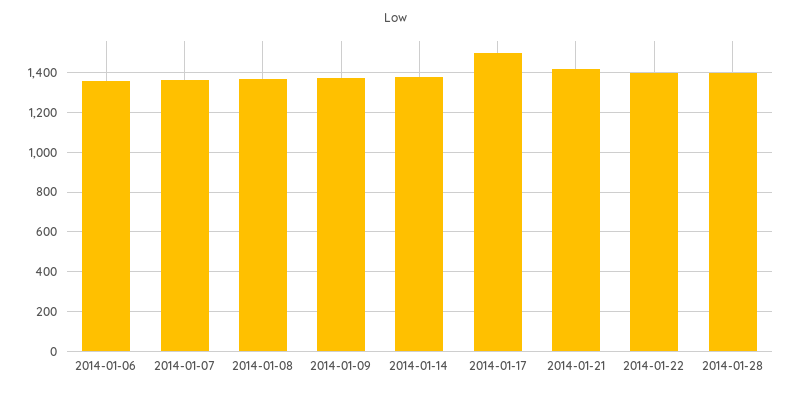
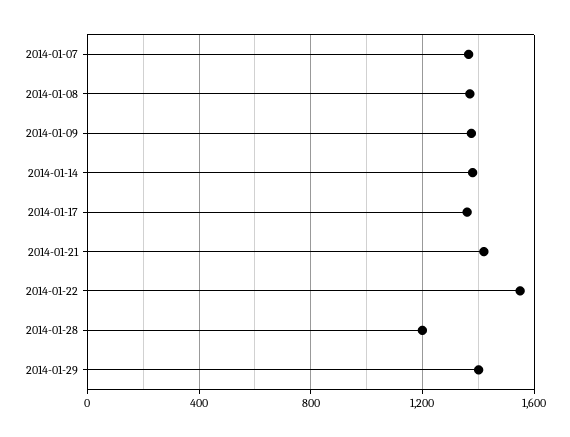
2014-01-06: 1350 -> none
2014-01-17: 1500 -> 1350
2014-01-22: 1400 -> 1550
2014-01-28: 1400 -> 1200
2014-01-29: none -> 1400

